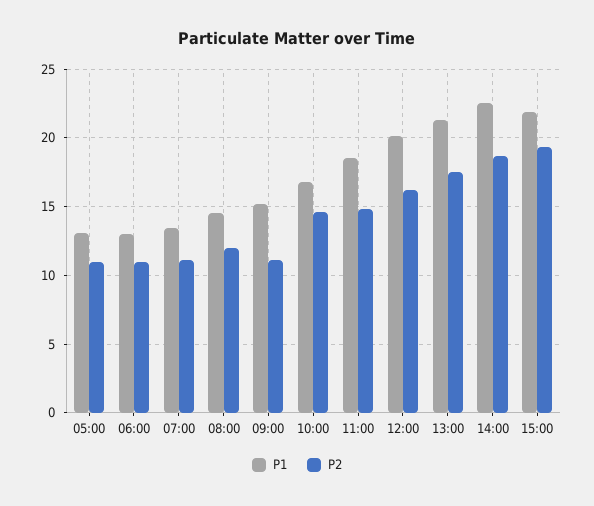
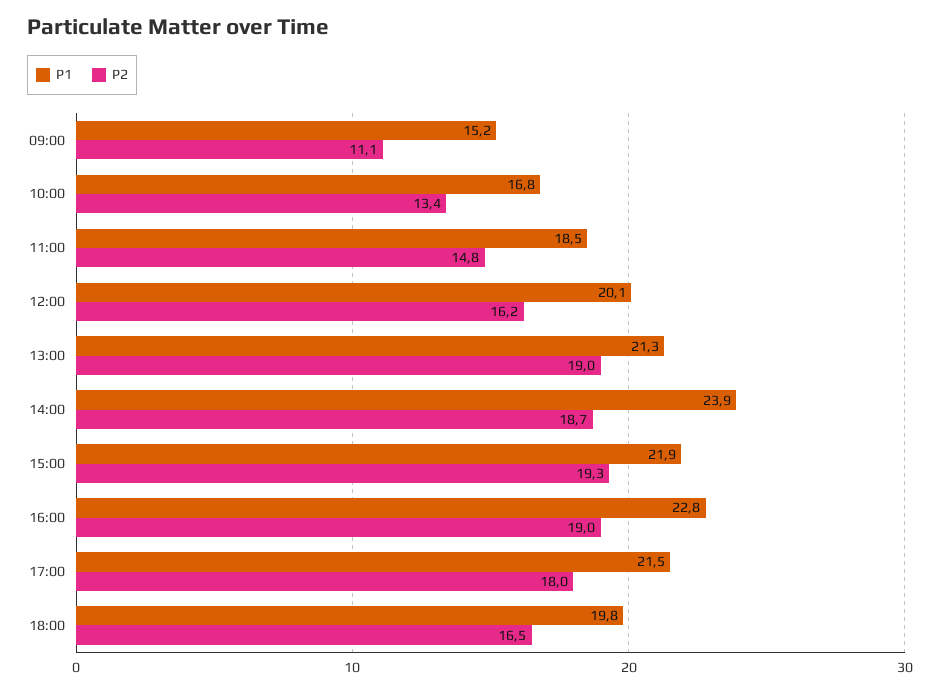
P1, 05:00: 13 -> none
P2, 05:00: 11 -> none
P1, 06:00: 13 -> none
P2, 06:00: 11 -> none
P1, 07:00: 13.5 -> none
P2, 07:00: 11 -> none
P1, 08:00: 14.5 -> none
P2, 08:00: 12 -> none
P2, 10:00: 14.5 -> 13.4
P2, 13:00: 17.5 -> 19
P1, 14:00: 22.5 -> 23.9
P1, 16:00: none -> 22.8
P2, 16:00: none -> 19
P1, 17:00: none -> 21.5
P2, 17:00: none -> 18
P1, 18:00: none -> 19.8
P2, 18:00: none -> 16.5

